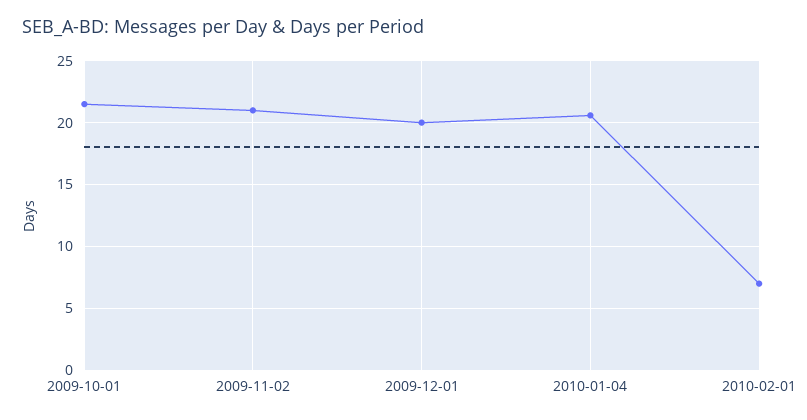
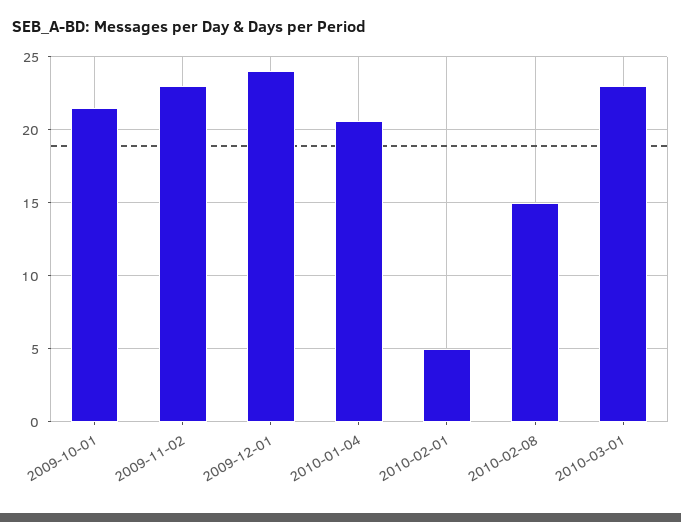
2009-11-02: 21 -> 23
2009-12-01: 20 -> 24
2010-02-01: 7 -> 5
2010-02-08: none -> 15
2010-03-01: none -> 23

